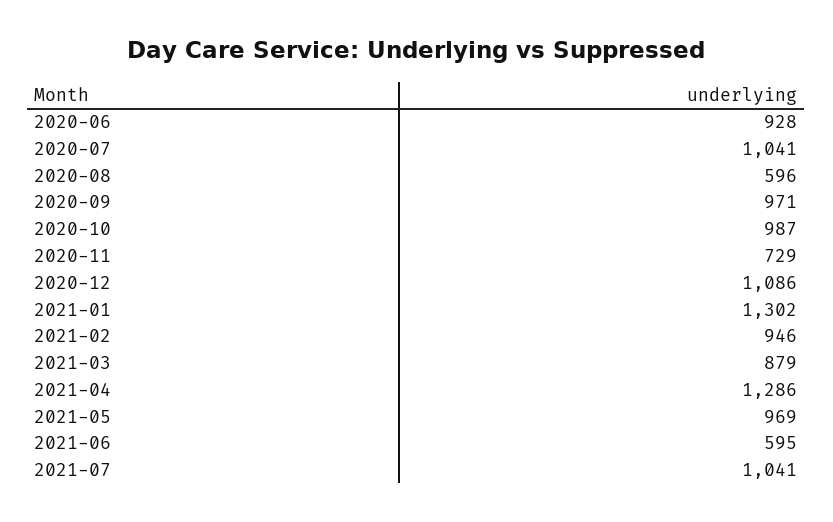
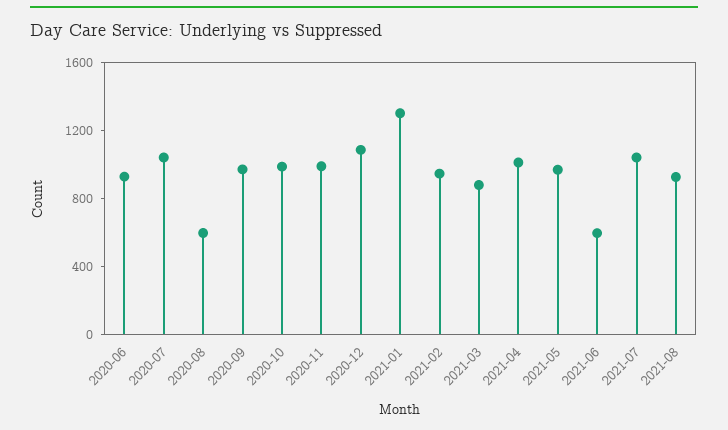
2020-11: 729 -> 1000
2021-04: 1286 -> 1000
2021-08: none -> 900

